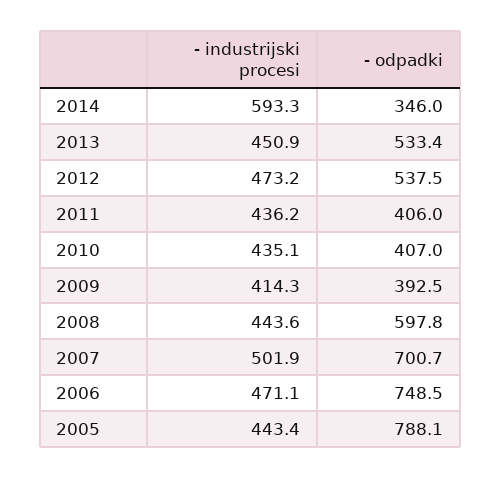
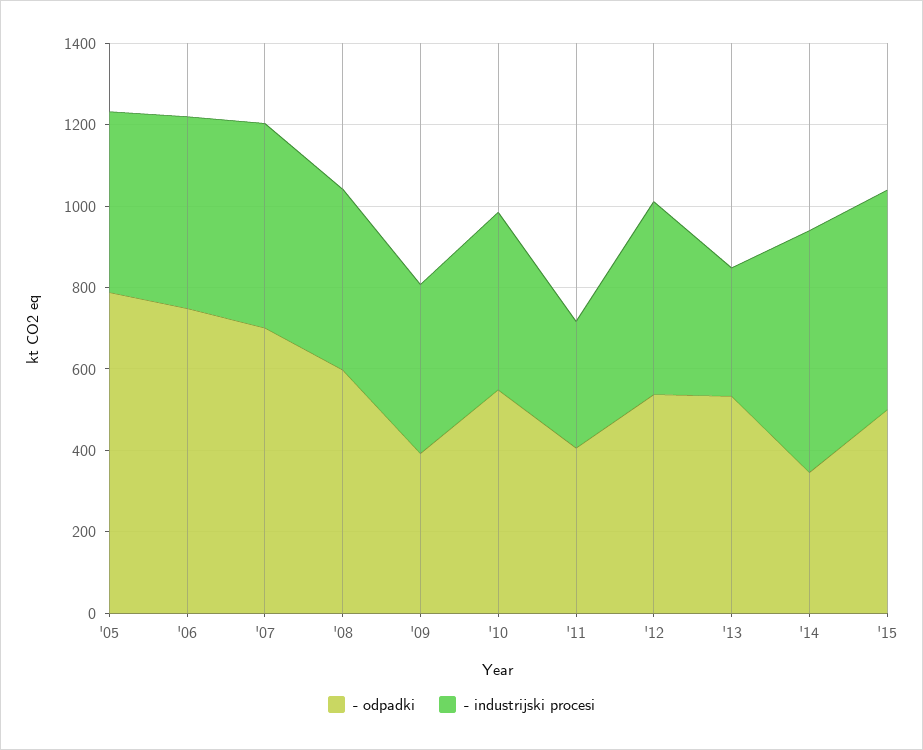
- industrijski procesi, 2013: 450.9 -> 300
- industrijski procesi, 2011: 436.2 -> 300
- odpadki, 2010: 407 -> 550
- odpadki, '15: none -> 500
- industrijski procesi, '15: none -> 550

